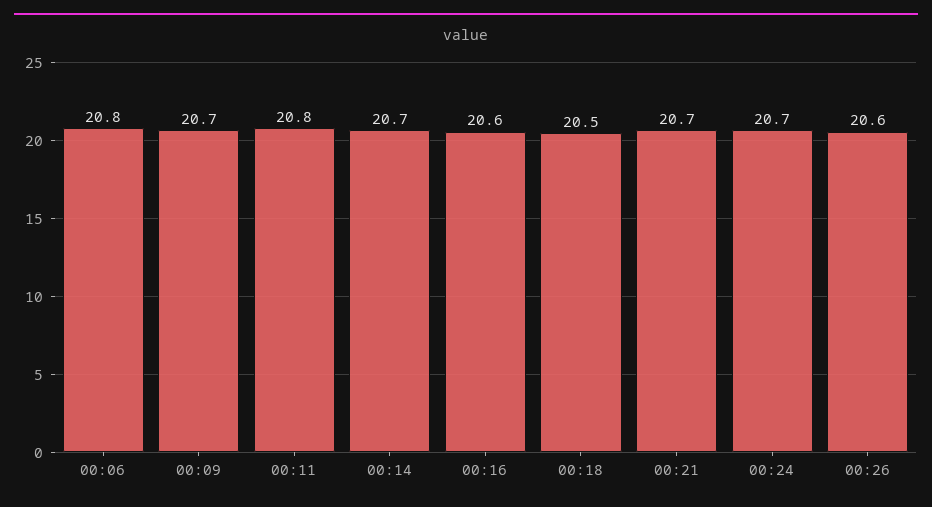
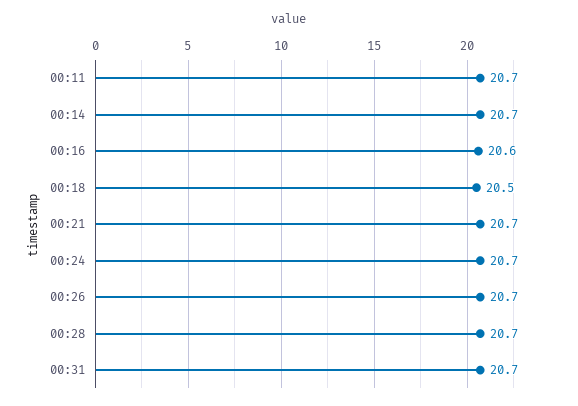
00:06: 20.8 -> none
00:09: 20.7 -> none
00:11: 20.8 -> 20.7
00:26: 20.6 -> 20.7
00:28: none -> 20.7
00:31: none -> 20.7

